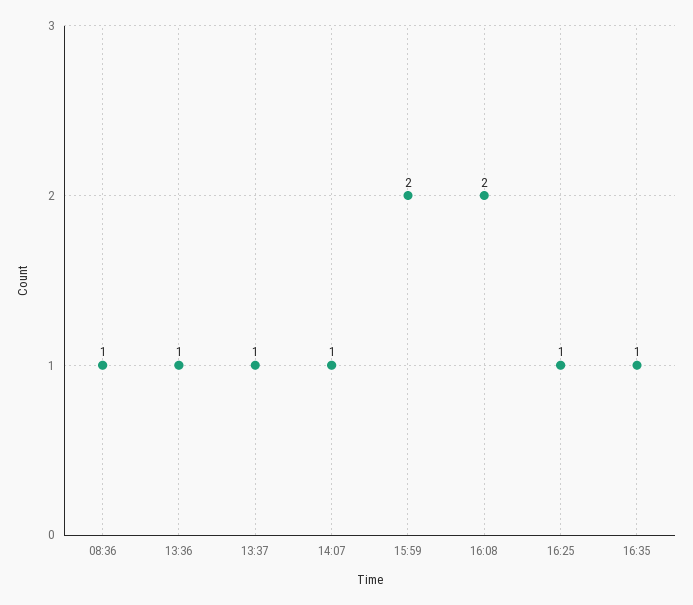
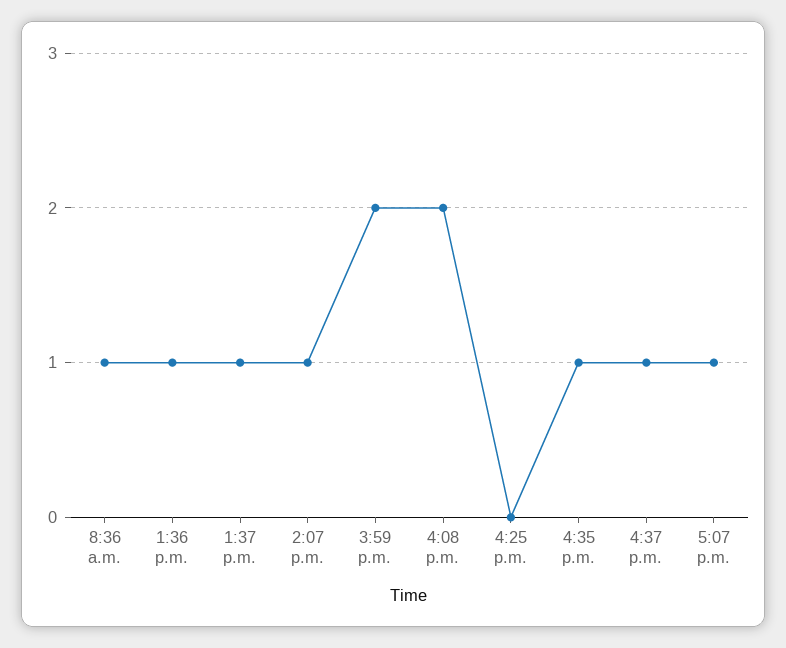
16:25: 1 -> 0
4:37 p.m.: none -> 1
5:07 p.m.: none -> 1

